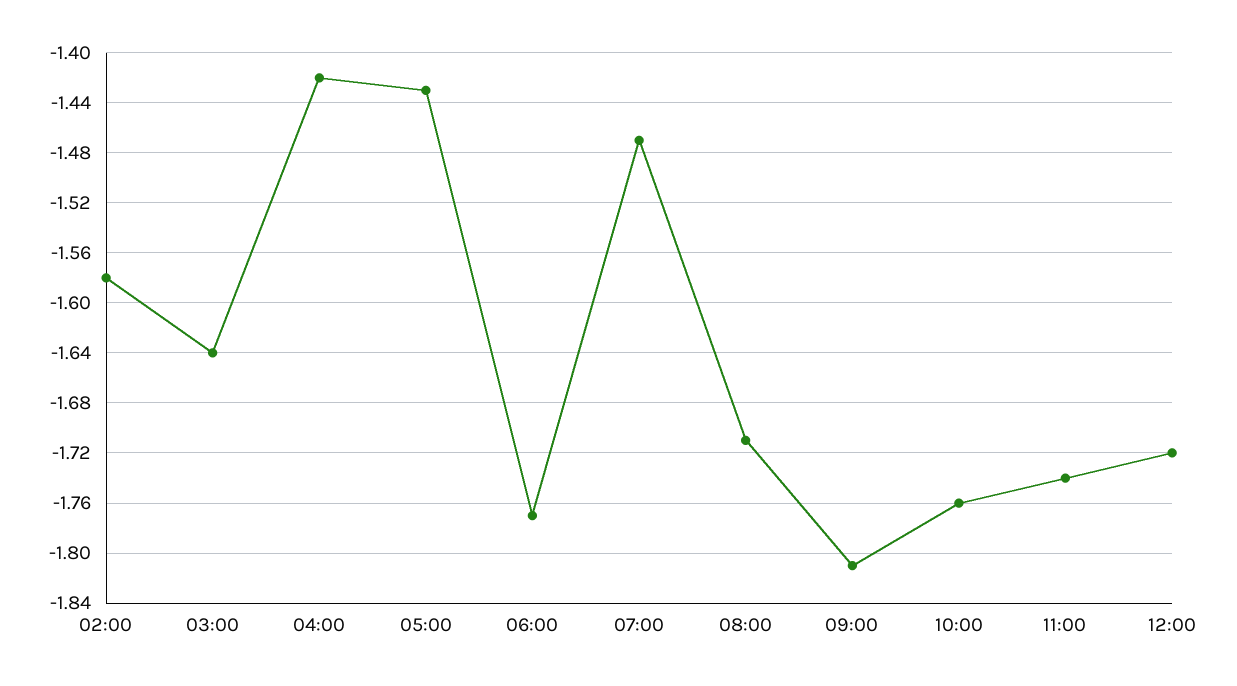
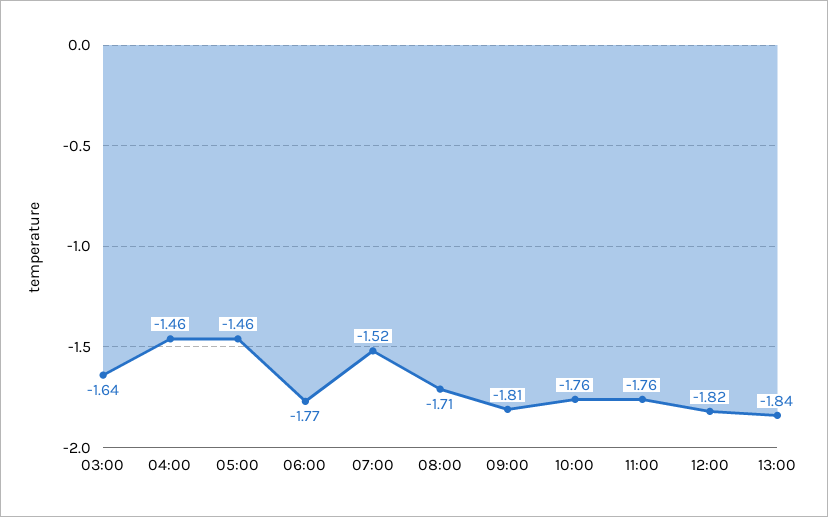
02:00: -1.58 -> none
04:00: -1.42 -> -1.46
05:00: -1.43 -> -1.46
07:00: -1.47 -> -1.52
11:00: -1.74 -> -1.76
12:00: -1.72 -> -1.82
13:00: none -> -1.84

